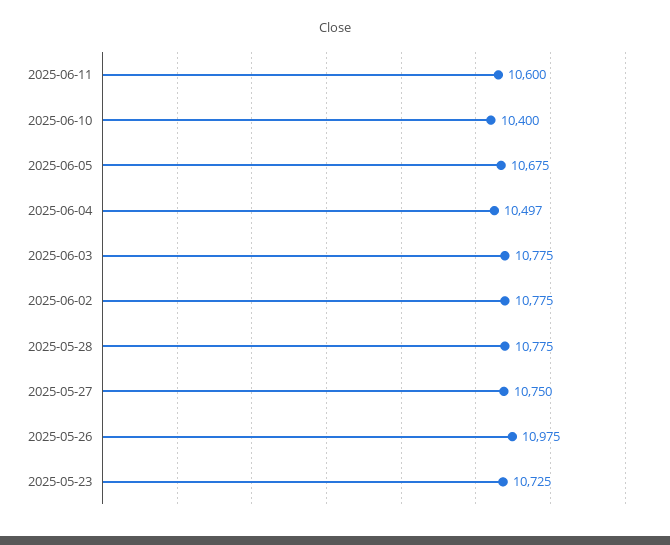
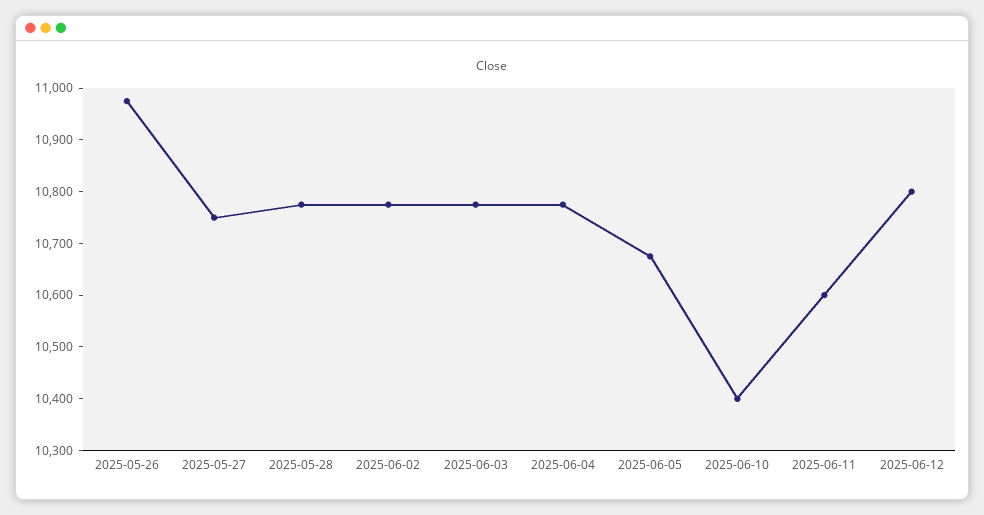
2025-06-04: 10497 -> 10780
2025-05-23: 10725 -> none
2025-06-12: none -> 10800

